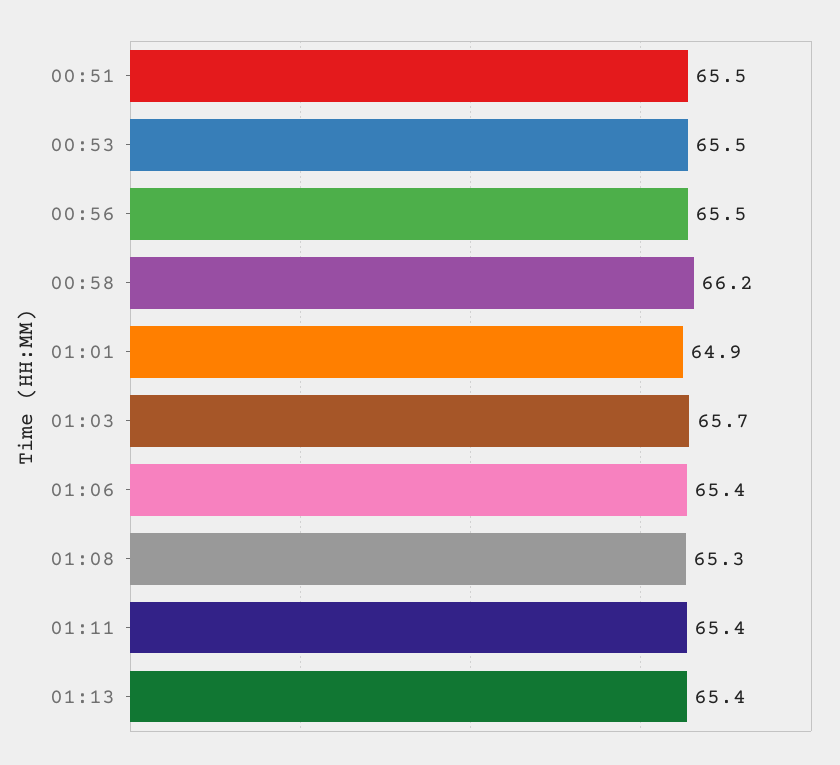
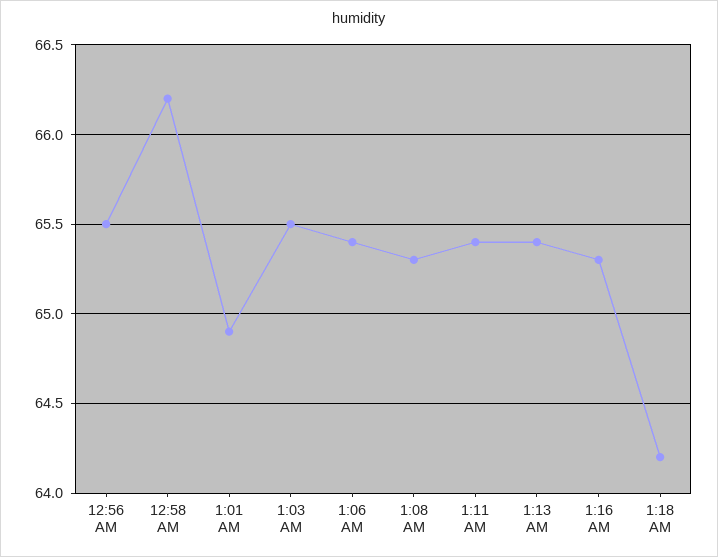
00:51: 65.5 -> none
00:53: 65.5 -> none
01:03: 65.7 -> 65.5
1:16 AM: none -> 65.3
1:18 AM: none -> 64.2

